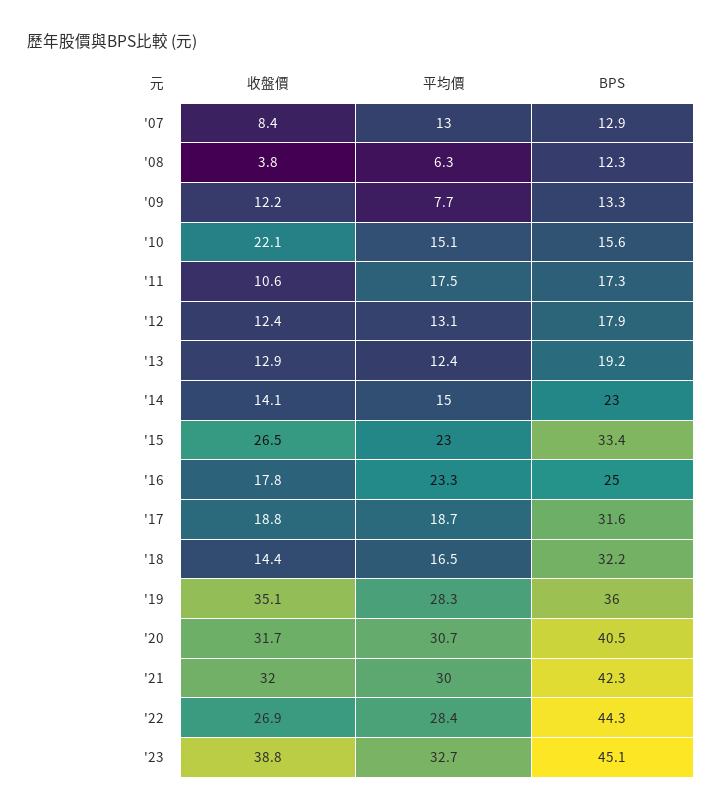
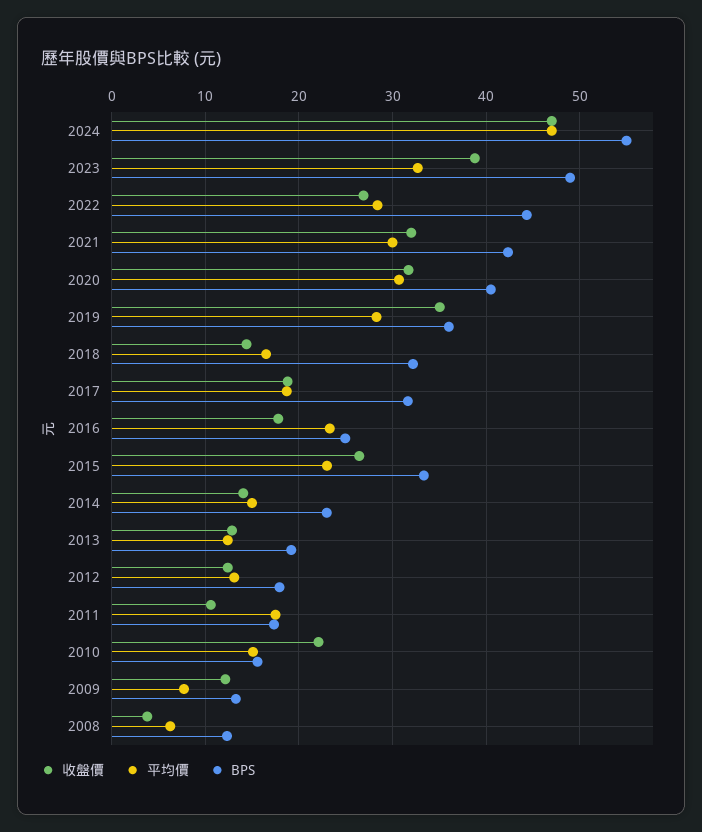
收盤價, '07: 8.4 -> none
平均價, '07: 13 -> none
BPS, '07: 12.9 -> none
BPS, '23: 45.1 -> 49
收盤價, 2024: none -> 47
平均價, 2024: none -> 47
BPS, 2024: none -> 55

